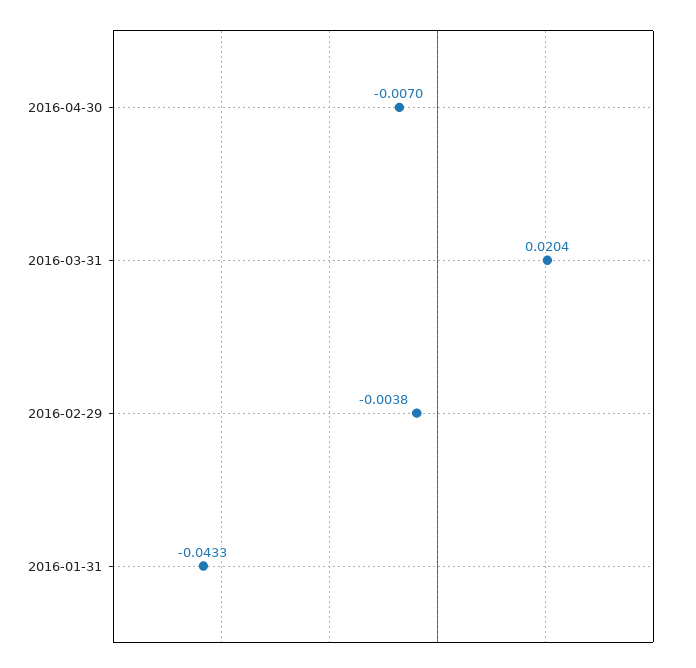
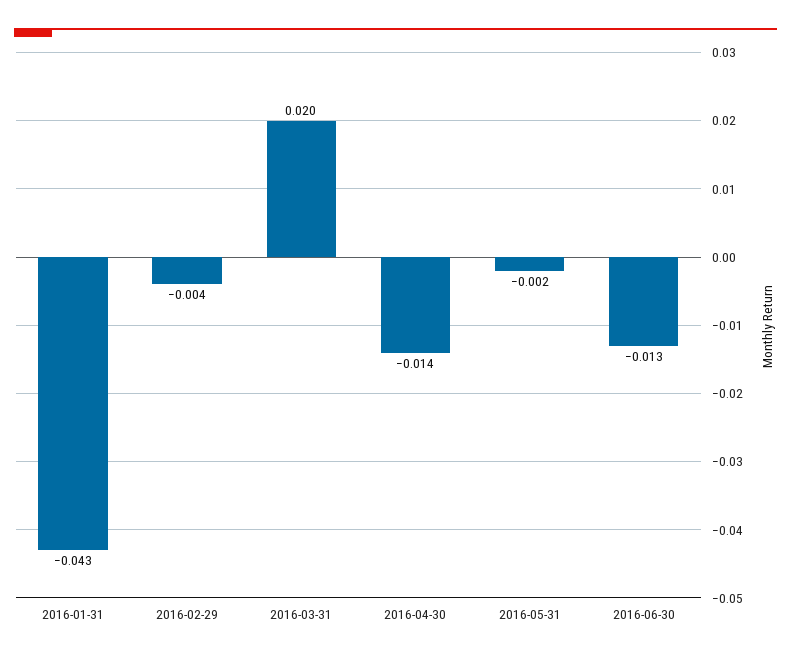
2016-04-30: -0.007 -> -0.014
2016-05-31: none -> -0.002
2016-06-30: none -> -0.013

